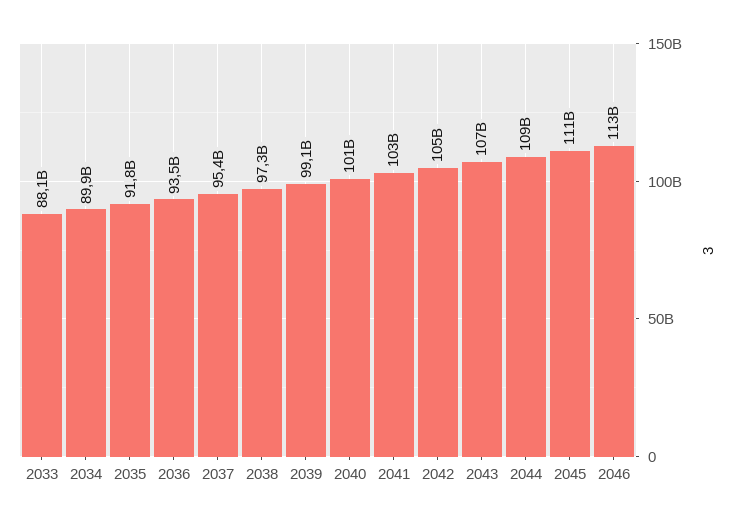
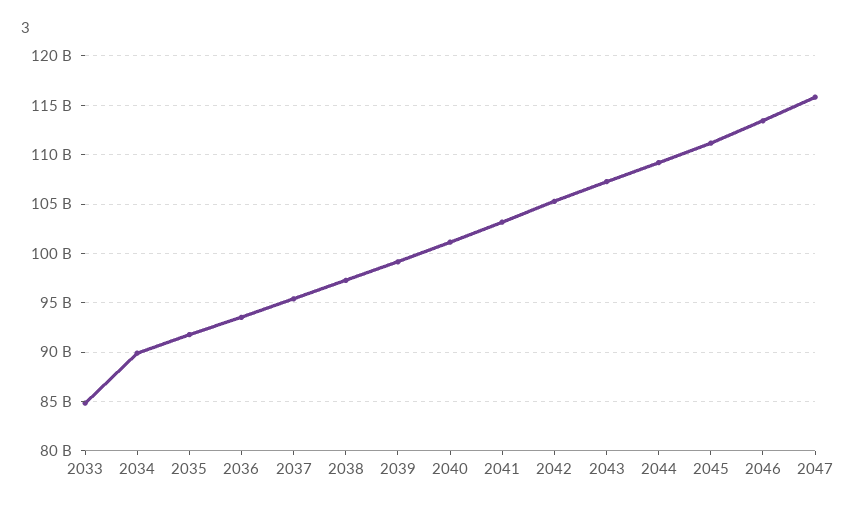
2033: 88100000000 -> 85000000000
2047: none -> 116000000000

